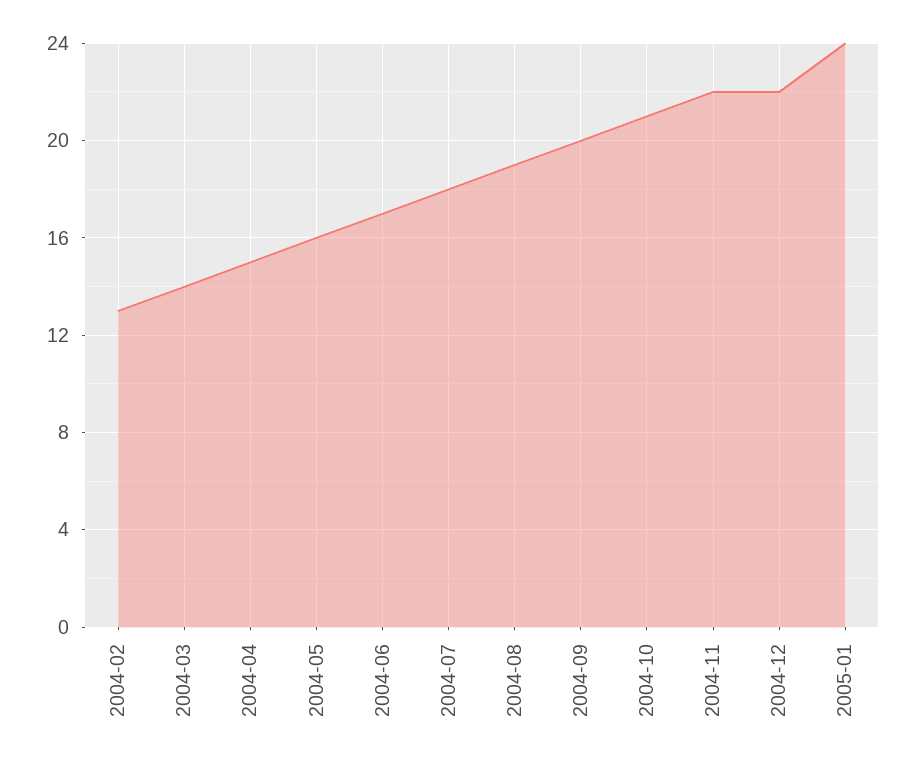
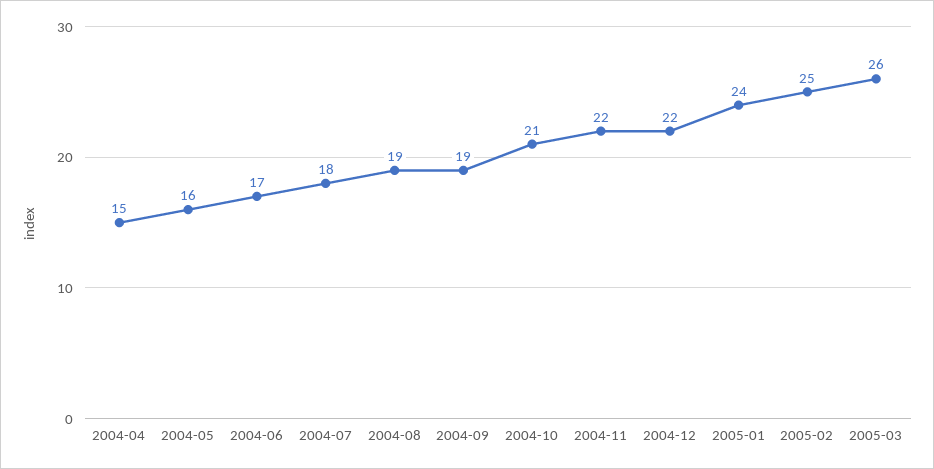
2004-02: 13 -> none
2004-03: 14 -> none
2004-09: 20 -> 19
2005-02: none -> 25
2005-03: none -> 26

